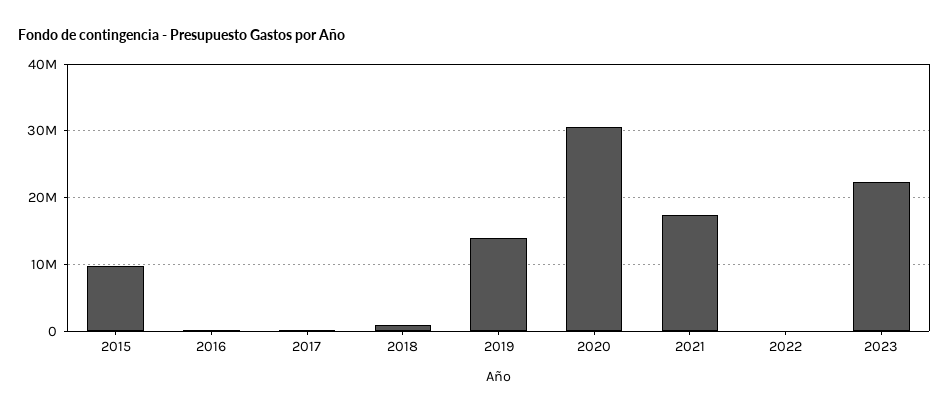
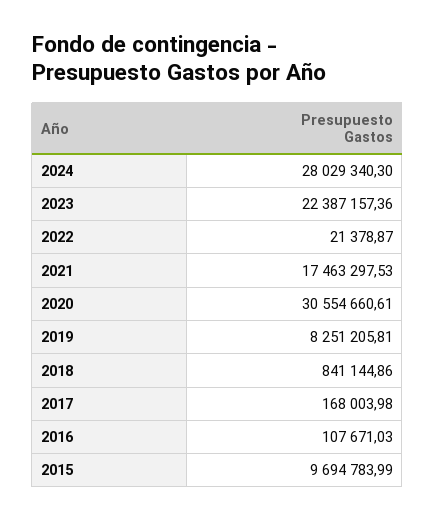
2019: 14000000 -> 8251205.81
2024: none -> 28029340.3

